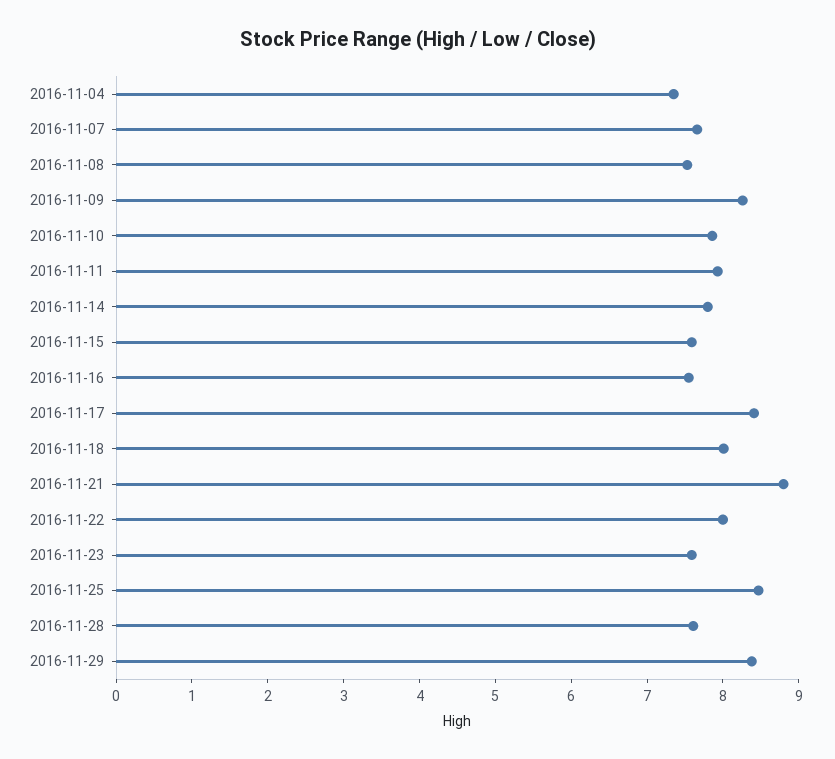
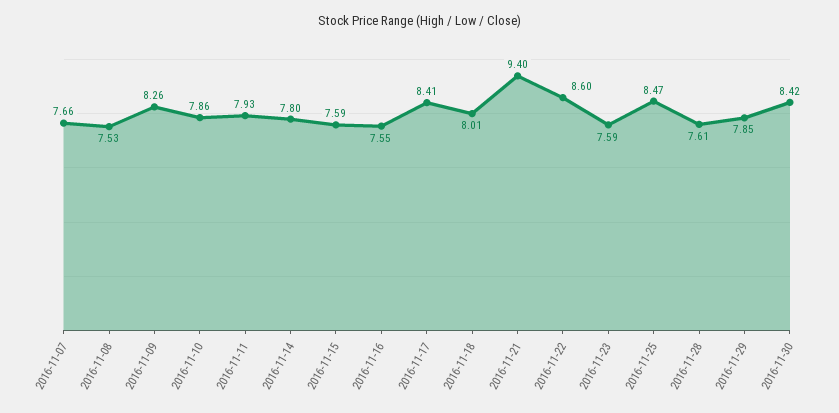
2016-11-04: 7.4 -> none
2016-11-21: 8.8 -> 9.4
2016-11-22: 8 -> 8.6
2016-11-29: 8.4 -> 7.85
2016-11-30: none -> 8.42

